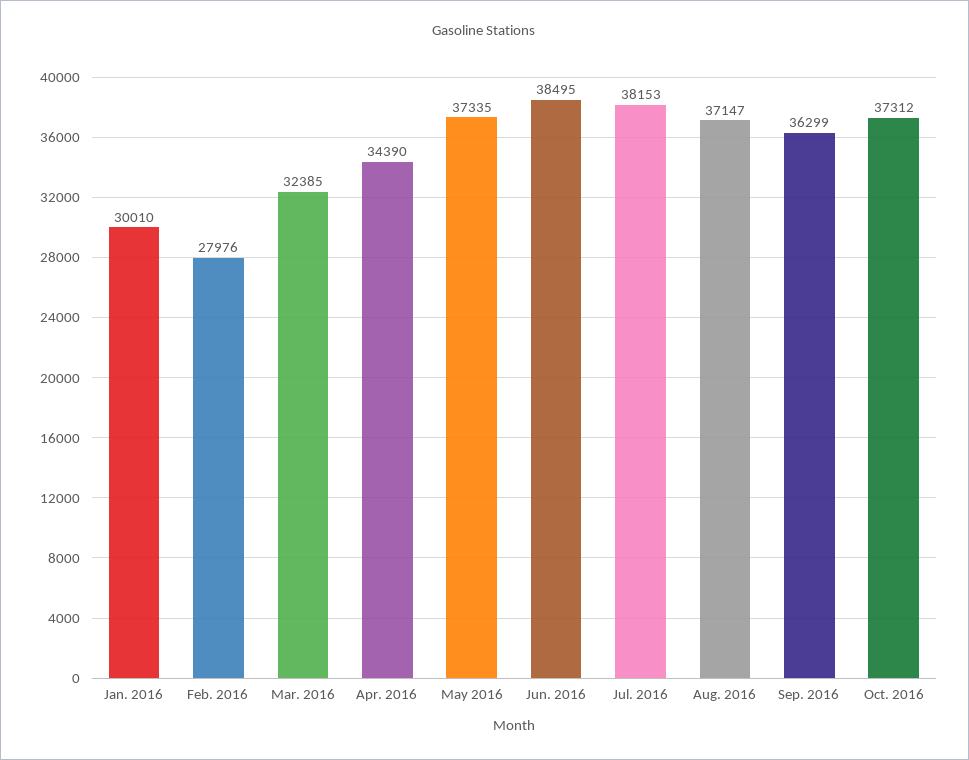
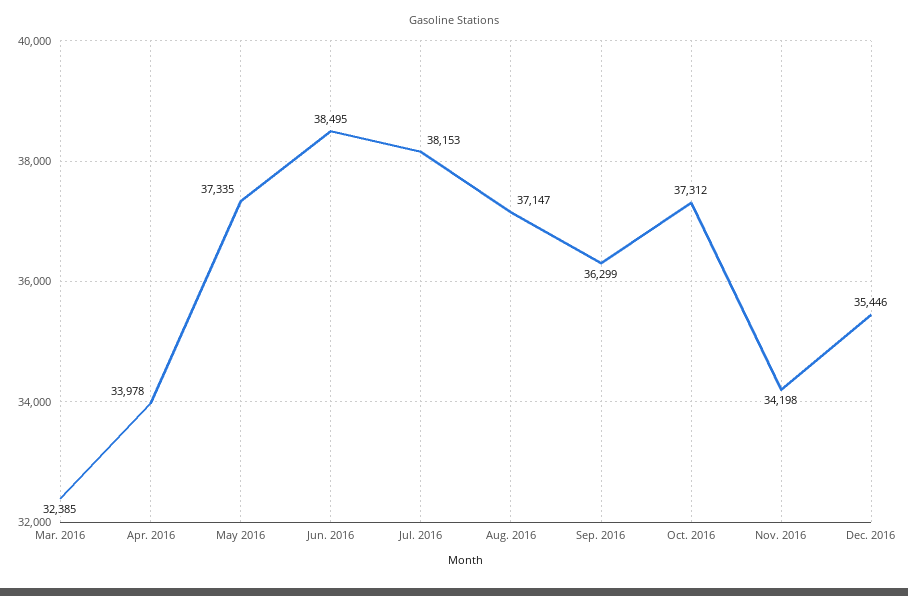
Jan. 2016: 30010 -> none
Feb. 2016: 27976 -> none
Apr. 2016: 34390 -> 33978
Nov. 2016: none -> 34198
Dec. 2016: none -> 35446

